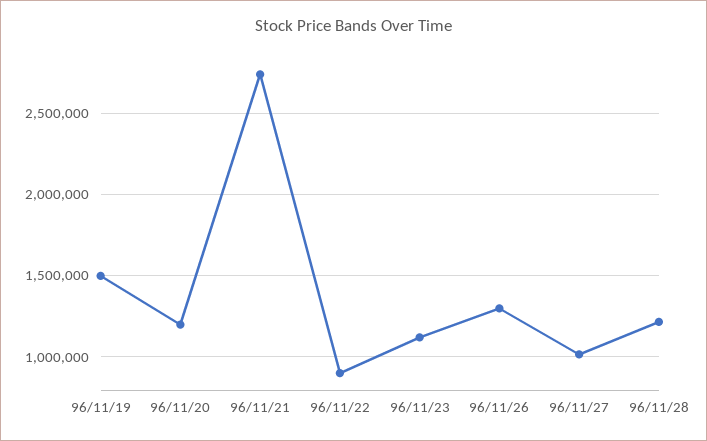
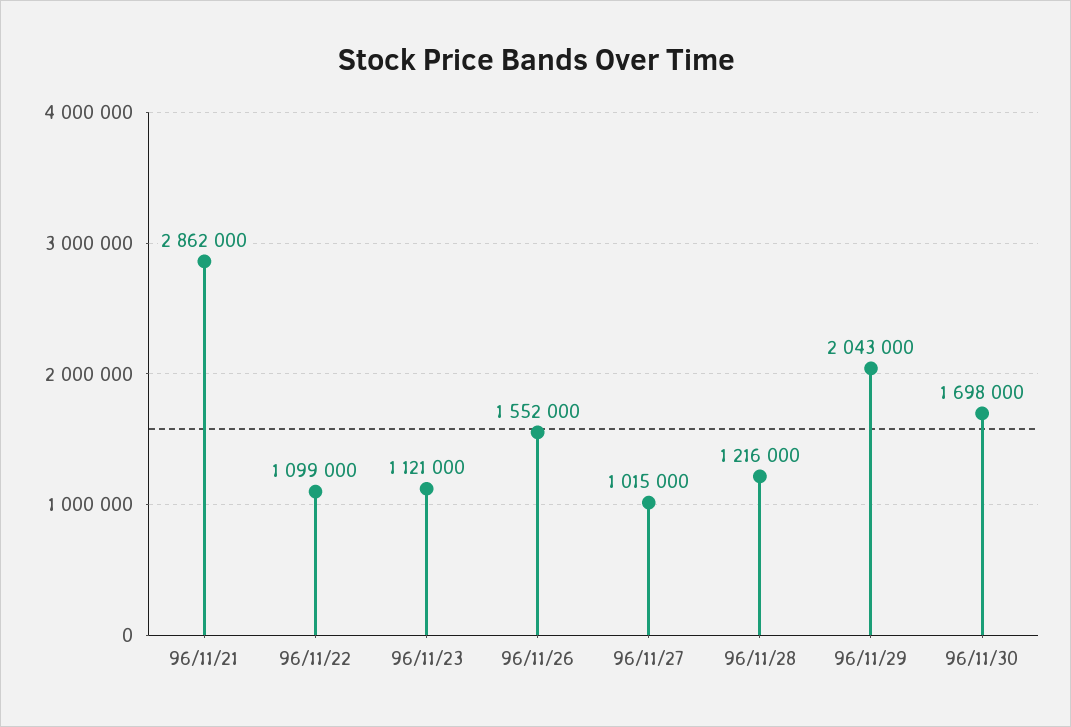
96/11/19: 1500000 -> none
96/11/20: 1200000 -> none
96/11/21: 2750000 -> 2862000
96/11/22: 900000 -> 1099000
96/11/26: 1300000 -> 1552000
96/11/29: none -> 2043000
96/11/30: none -> 1698000

